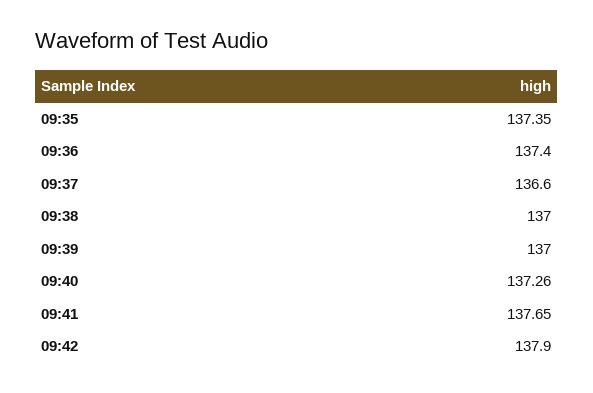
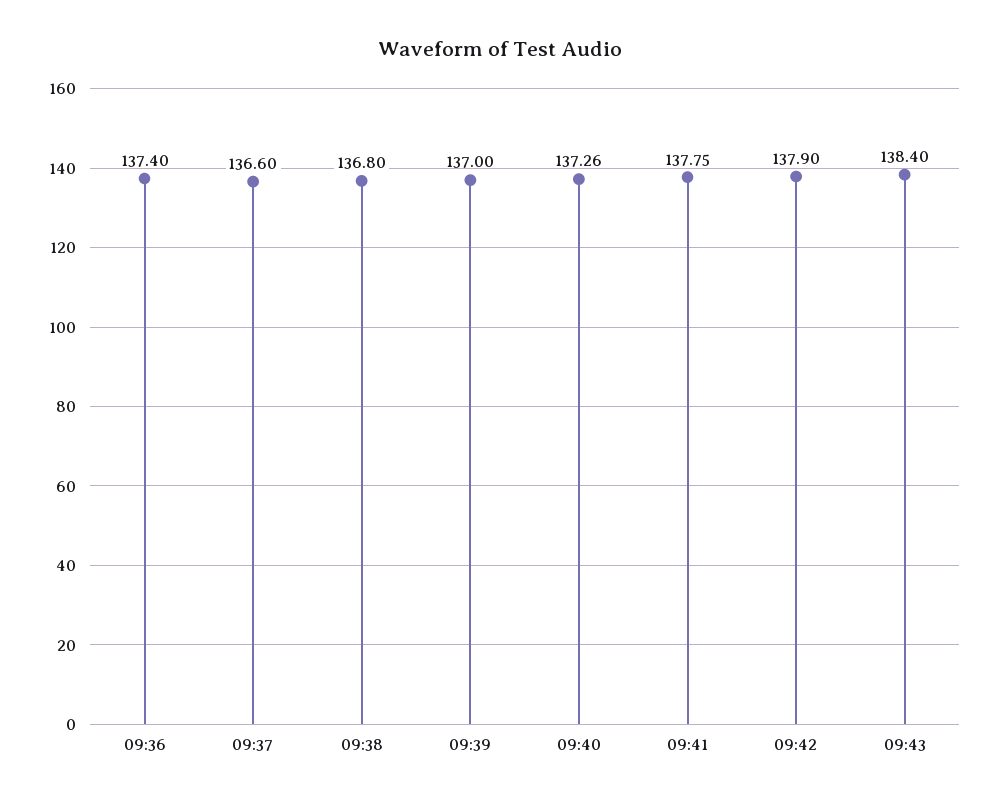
09:35: 137.35 -> none
09:38: 137 -> 136.8
09:41: 137.65 -> 137.75
09:43: none -> 138.4

